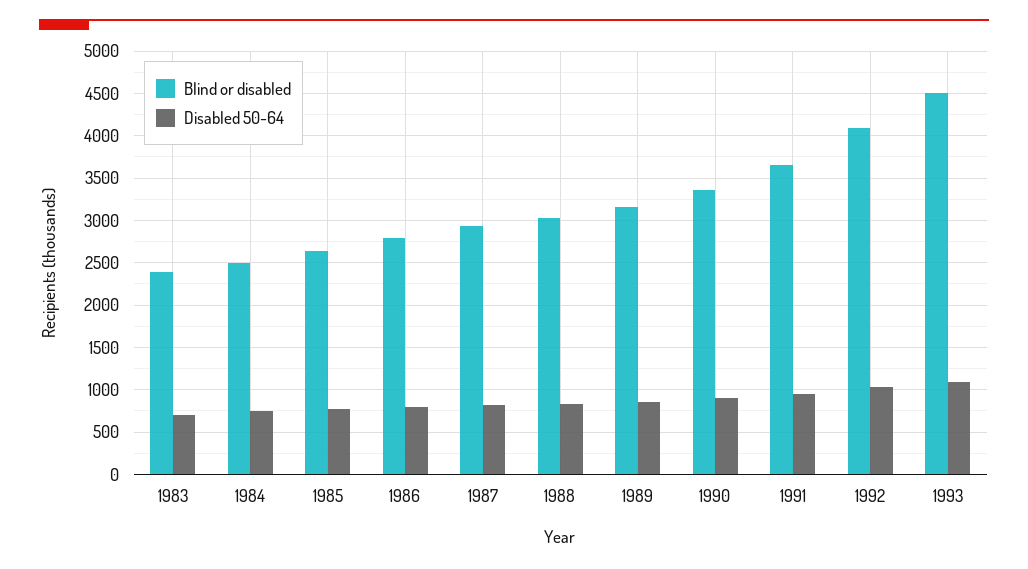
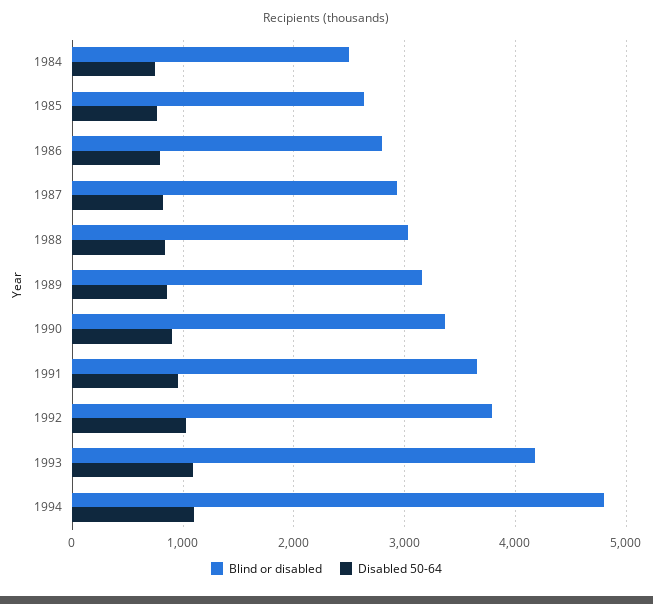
Blind or disabled, 1983: 2400 -> none
Disabled 50-64, 1983: 700 -> none
Blind or disabled, 1992: 4100 -> 3800
Blind or disabled, 1993: 4500 -> 4200
Blind or disabled, 1994: none -> 4800
Disabled 50-64, 1994: none -> 1100

